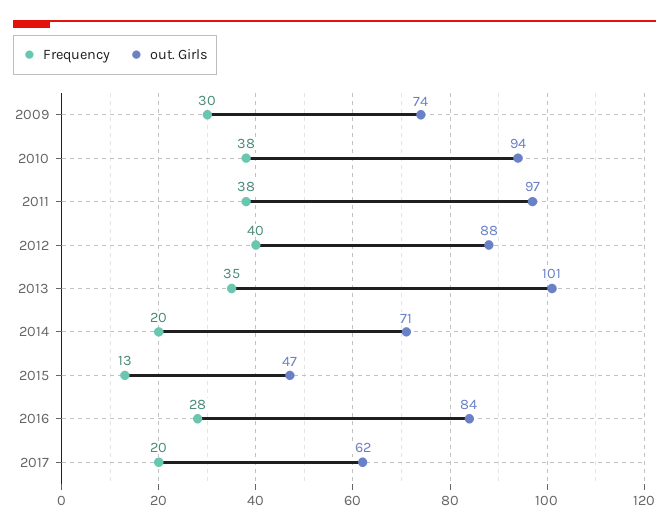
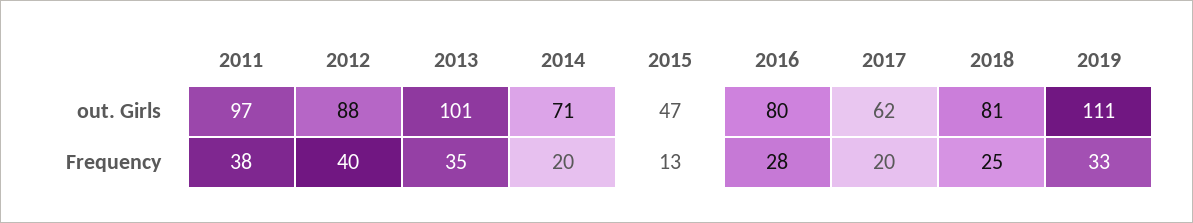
Frequency, 2009: 30 -> none
out. Girls, 2009: 74 -> none
Frequency, 2010: 38 -> none
out. Girls, 2010: 94 -> none
out. Girls, 2016: 84 -> 80
out. Girls, 2018: none -> 81
out. Girls, 2019: none -> 111
Frequency, 2018: none -> 25
Frequency, 2019: none -> 33

